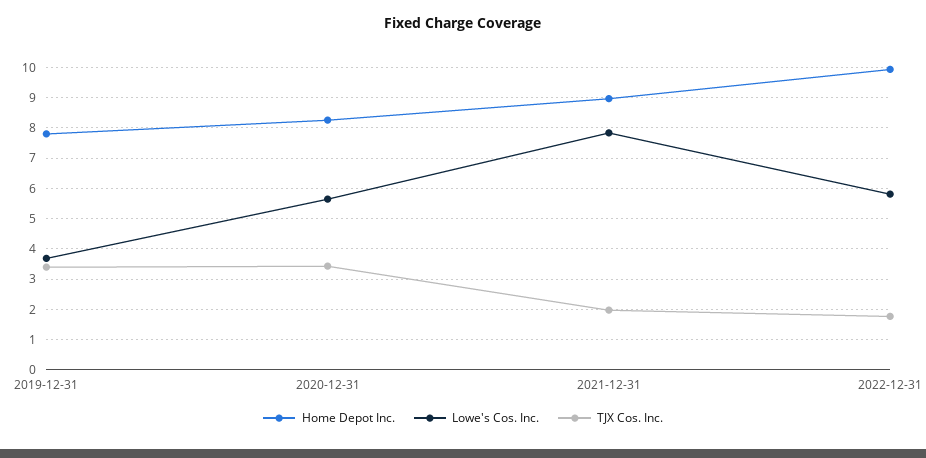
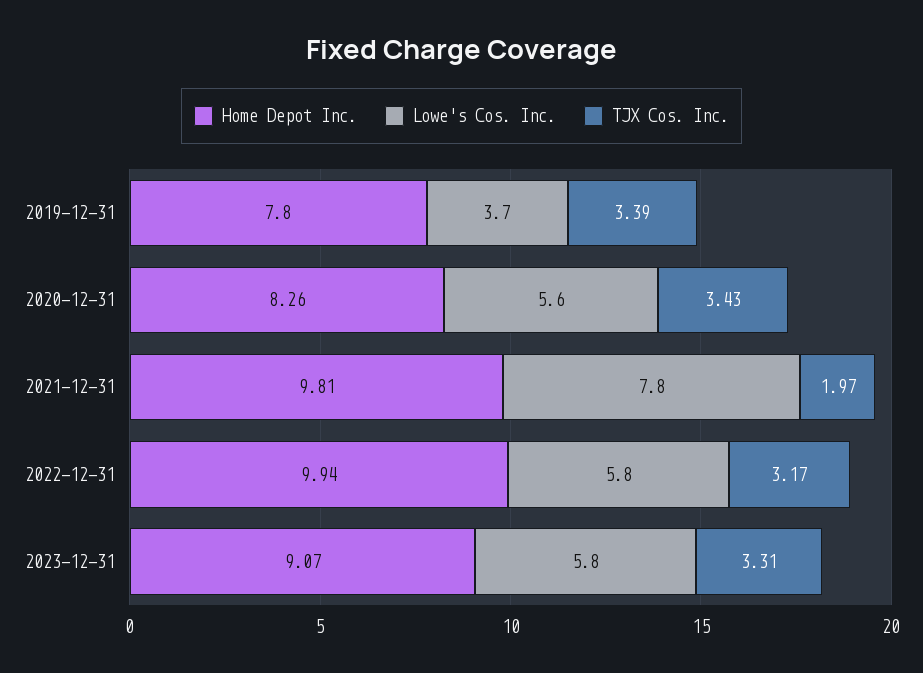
Home Depot Inc., 2021-12-31: 9 -> 9.81
TJX Cos. Inc., 2022-12-31: 1.8 -> 3.17
Home Depot Inc., 2023-12-31: none -> 9.07
Lowe's Cos. Inc., 2023-12-31: none -> 5.8
TJX Cos. Inc., 2023-12-31: none -> 3.31

